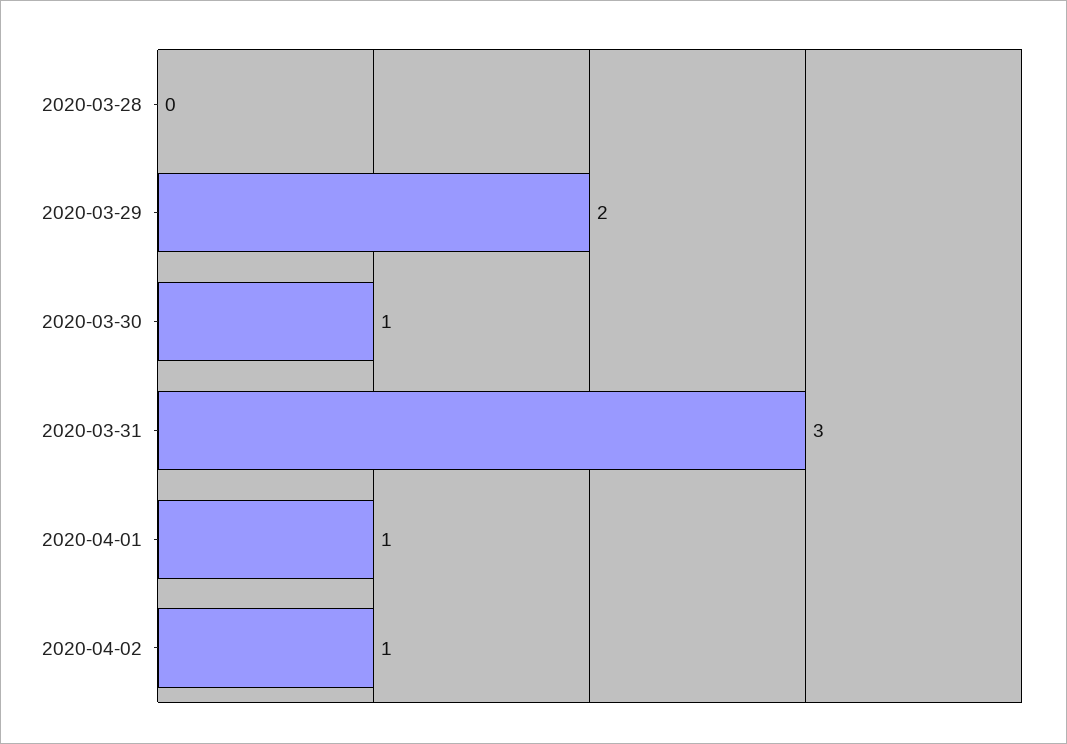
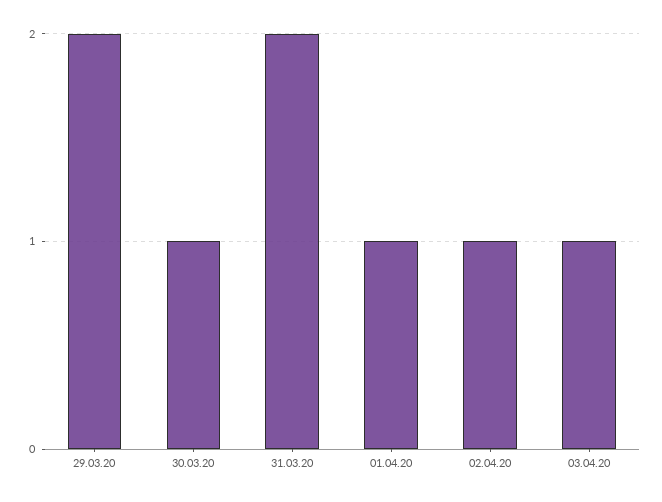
2020-03-28: 0 -> none
2020-03-31: 3 -> 2
03.04.20: none -> 1

